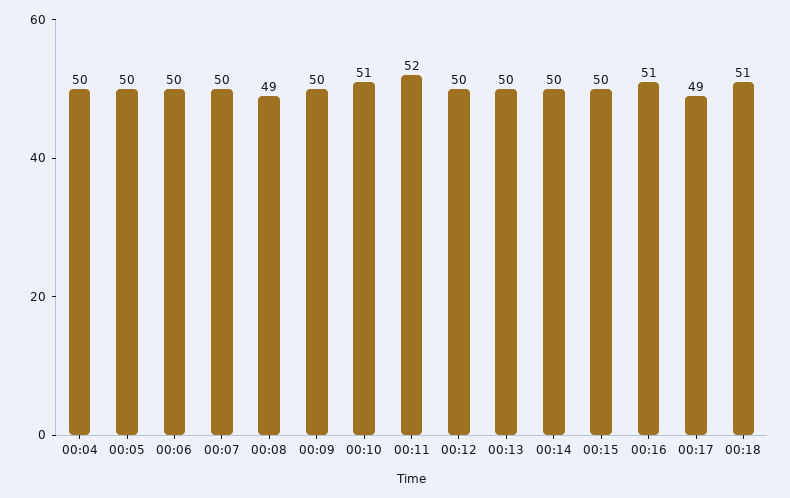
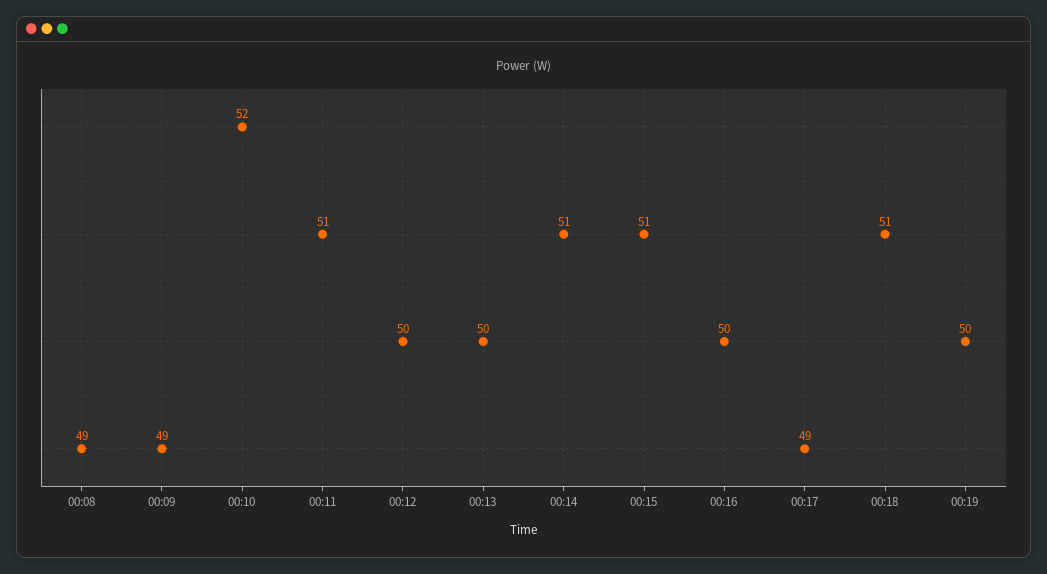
00:04: 50 -> none
00:05: 50 -> none
00:06: 50 -> none
00:07: 50 -> none
00:09: 50 -> 49
00:10: 51 -> 52
00:11: 52 -> 51
00:14: 50 -> 51
00:15: 50 -> 51
00:16: 51 -> 50
00:19: none -> 50

